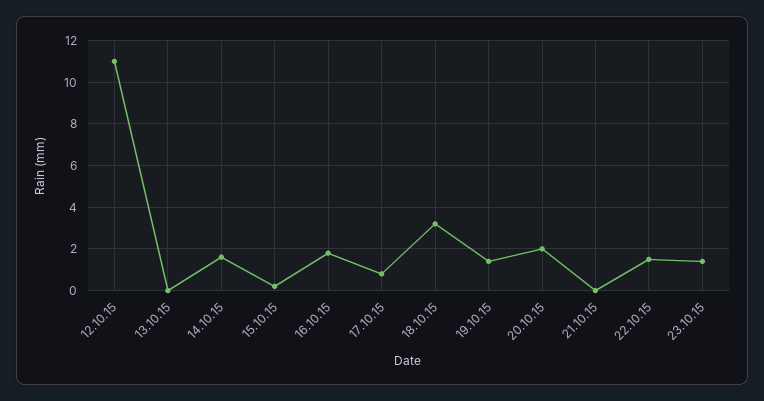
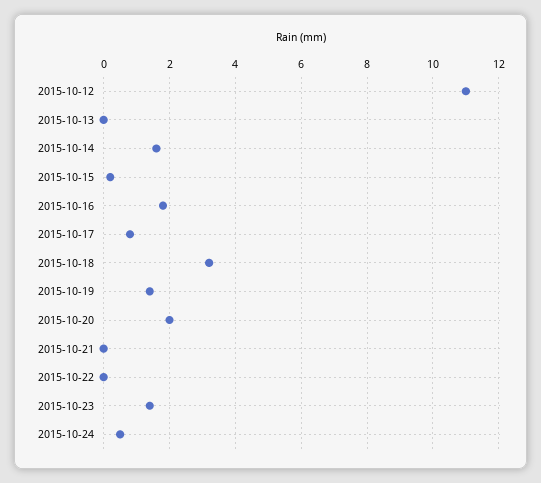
22.10.15: 1.5 -> 0
2015-10-24: none -> 0.5

